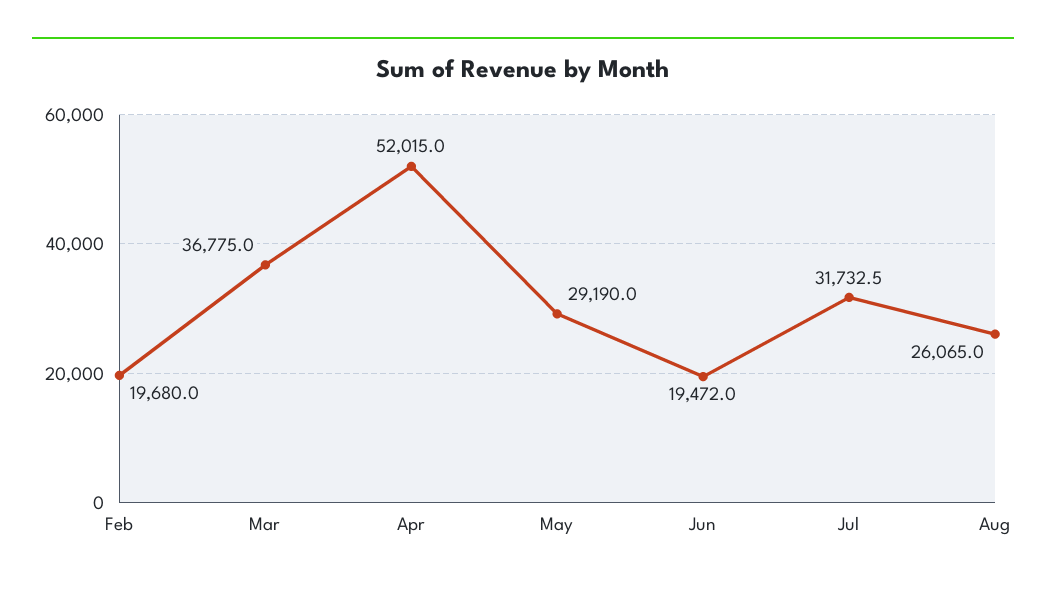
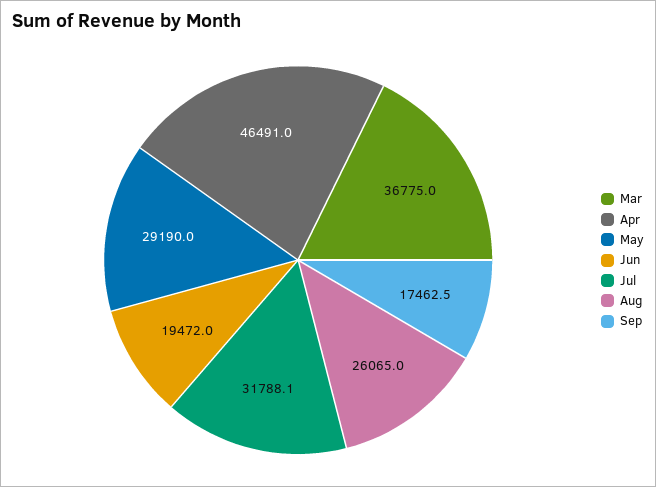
Feb: 19680 -> none
Apr: 52015 -> 46491
Jul: 31732.5 -> 31788.1
Sep: none -> 17462.5

